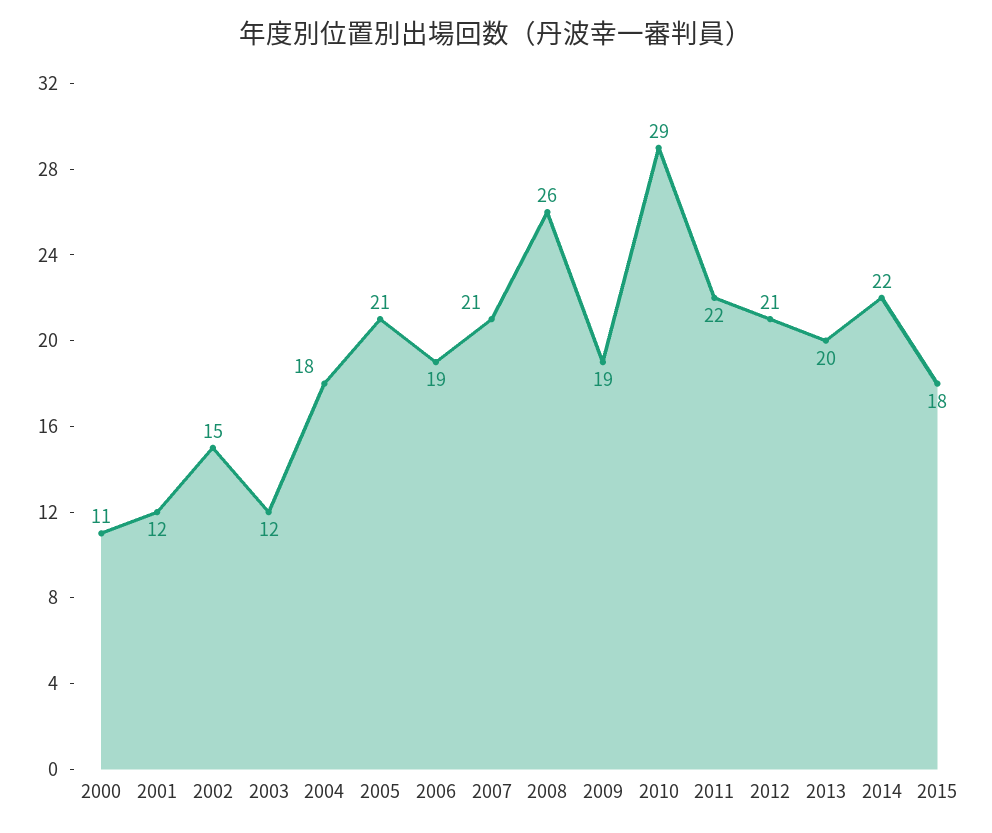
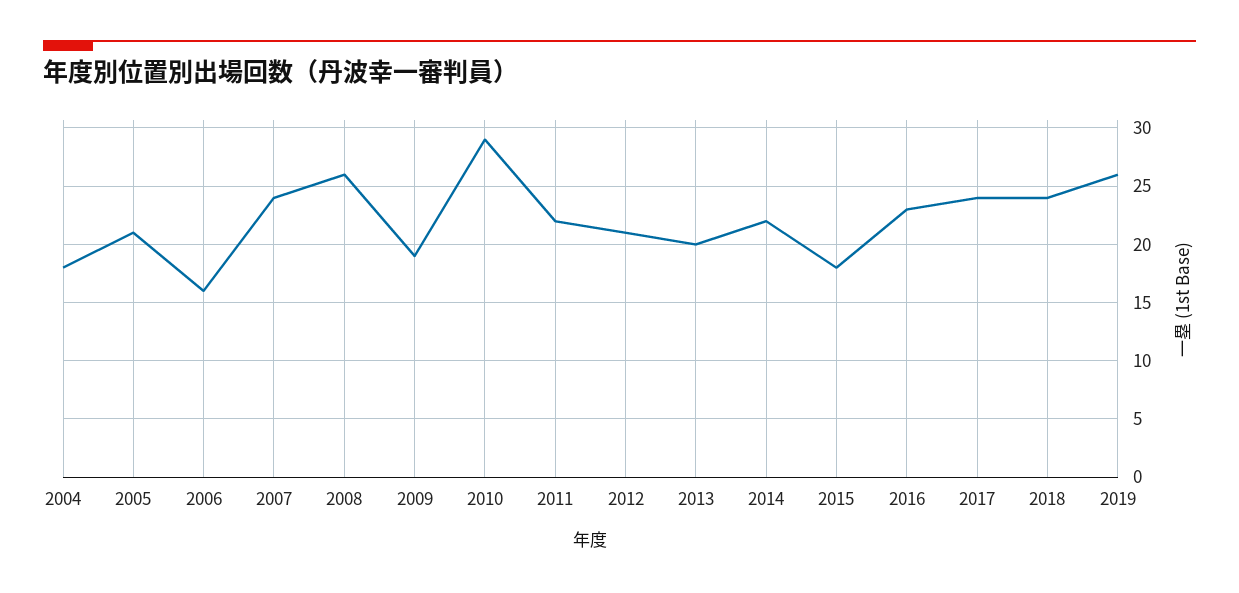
2000: 11 -> none
2001: 12 -> none
2002: 15 -> none
2003: 12 -> none
2006: 19 -> 16
2007: 21 -> 24
2016: none -> 23
2017: none -> 24
2018: none -> 24
2019: none -> 26

